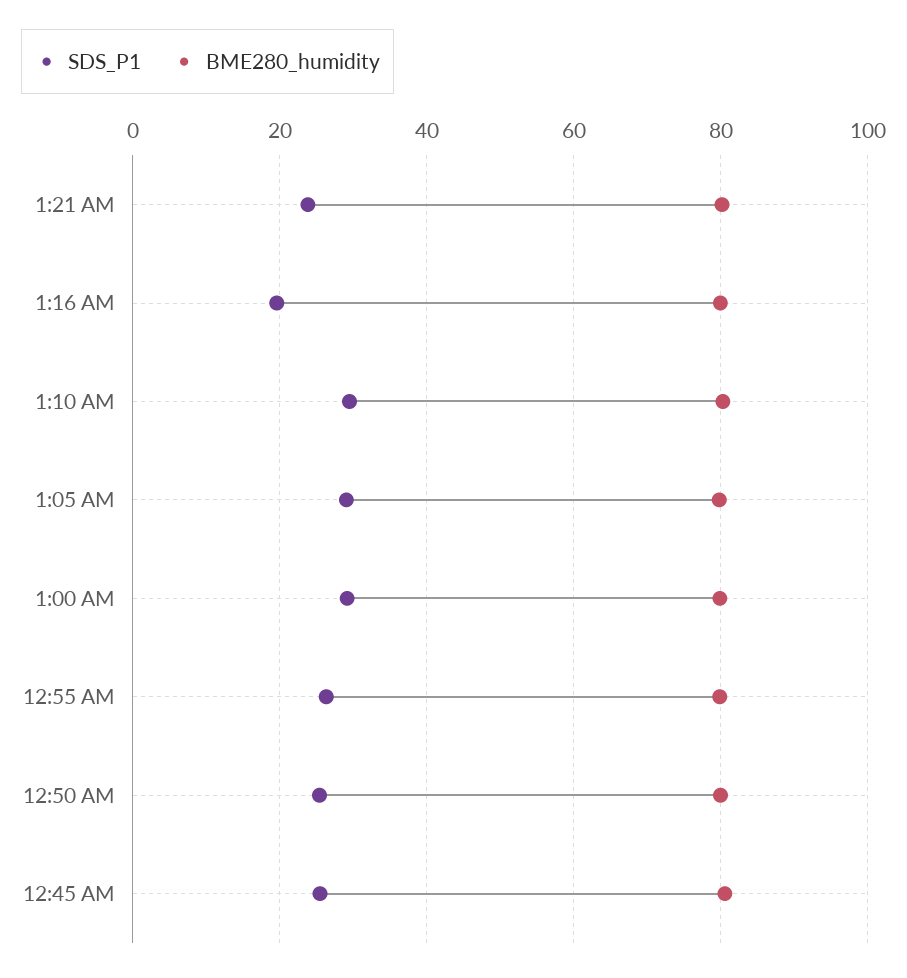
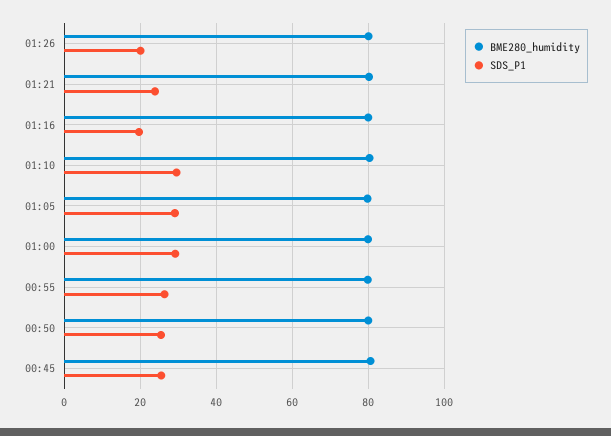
BME280_humidity, 01:26: none -> 80
SDS_P1, 01:26: none -> 20

